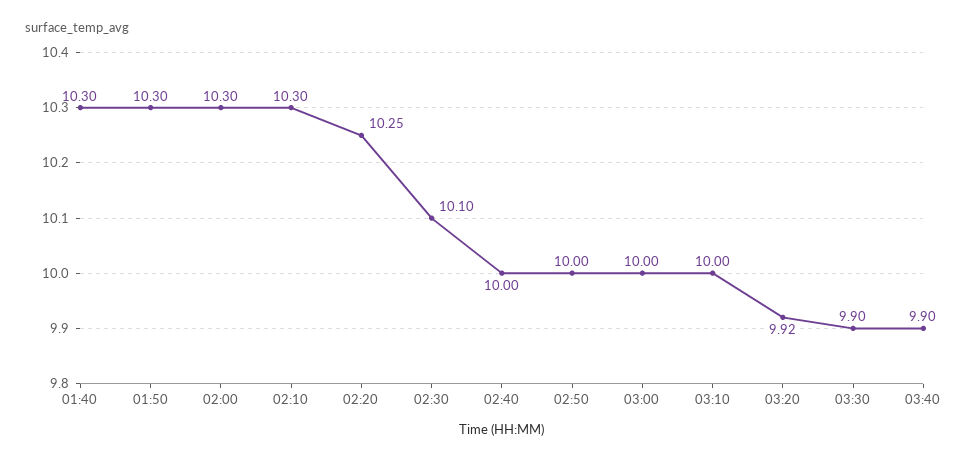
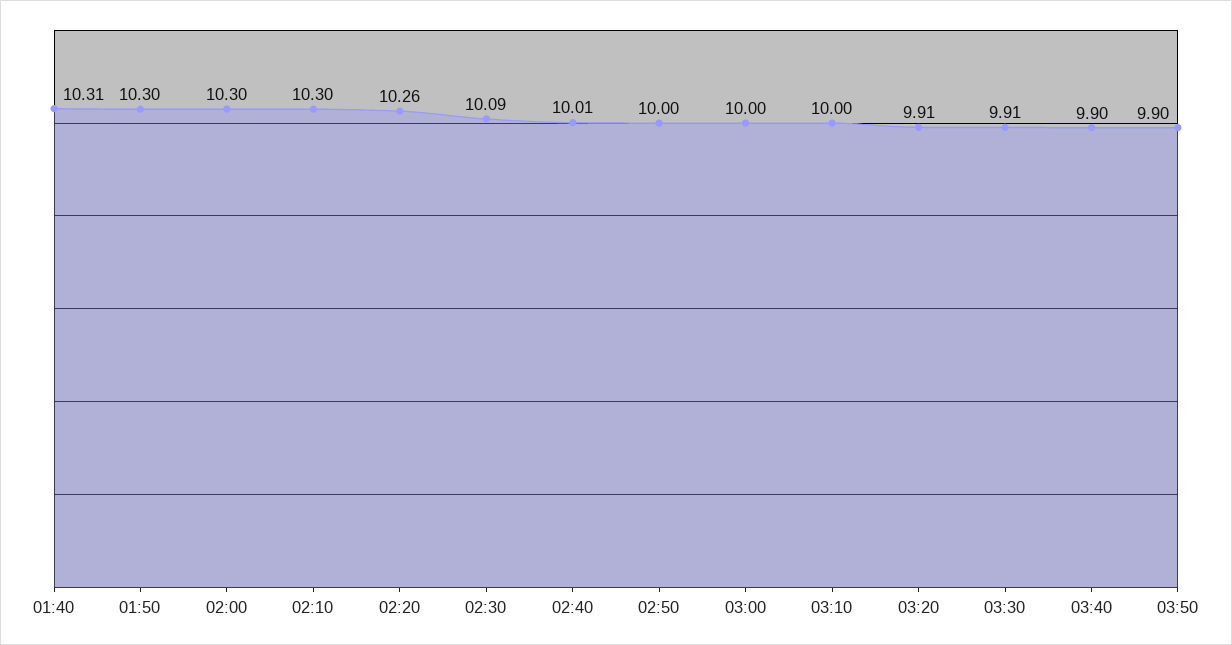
01:40: 10.3 -> 10.31
02:20: 10.25 -> 10.26
02:30: 10.1 -> 10.09
02:40: 10 -> 10.01
03:20: 9.92 -> 9.91
03:30: 9.9 -> 9.91
03:50: none -> 9.9

